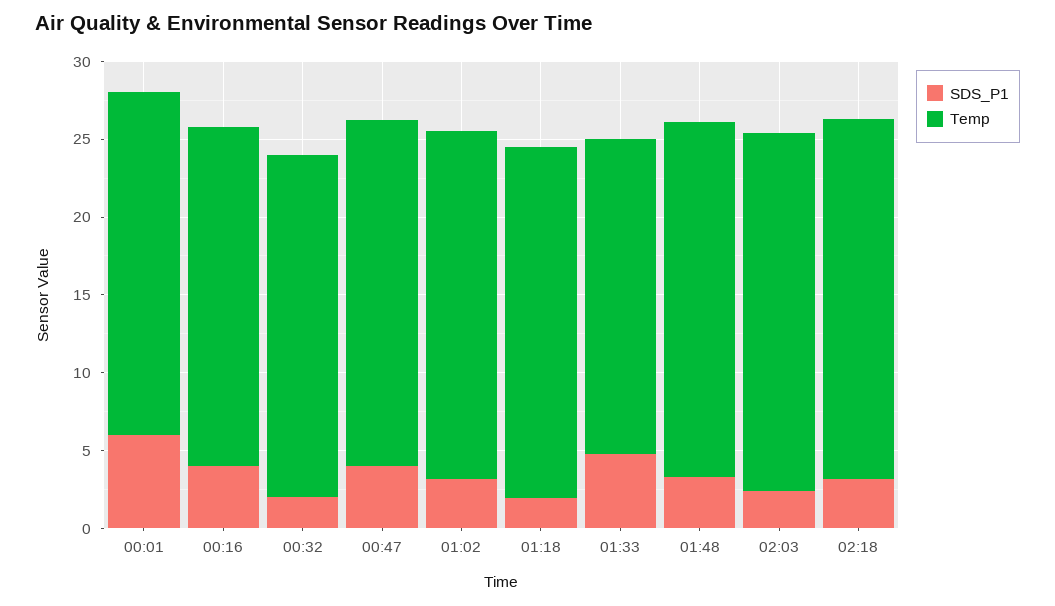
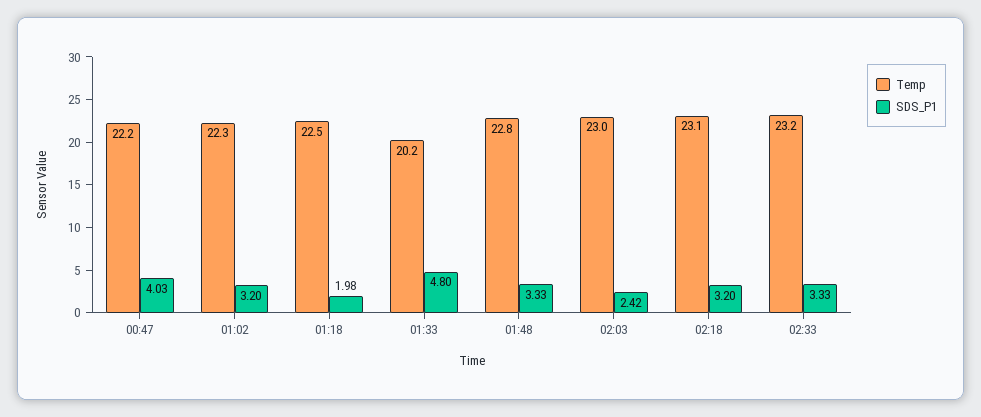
SDS_P1, 00:01: 6 -> none
Temp, 00:01: 22 -> none
SDS_P1, 00:16: 4 -> none
Temp, 00:16: 22 -> none
SDS_P1, 00:32: 2 -> none
Temp, 00:32: 22 -> none
Temp, 02:33: none -> 23.2
SDS_P1, 02:33: none -> 3.33

